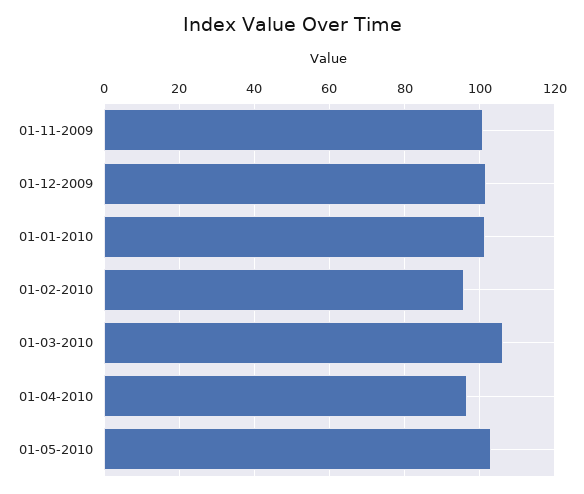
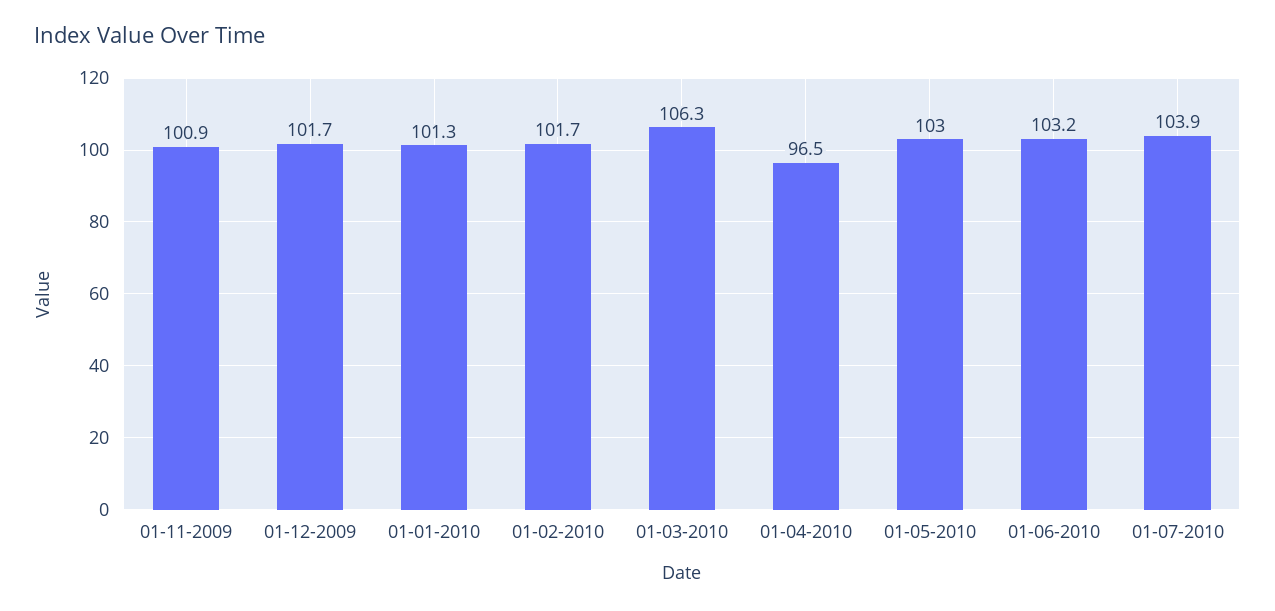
01-02-2010: 96 -> 101.7
01-06-2010: none -> 103.2
01-07-2010: none -> 103.9

